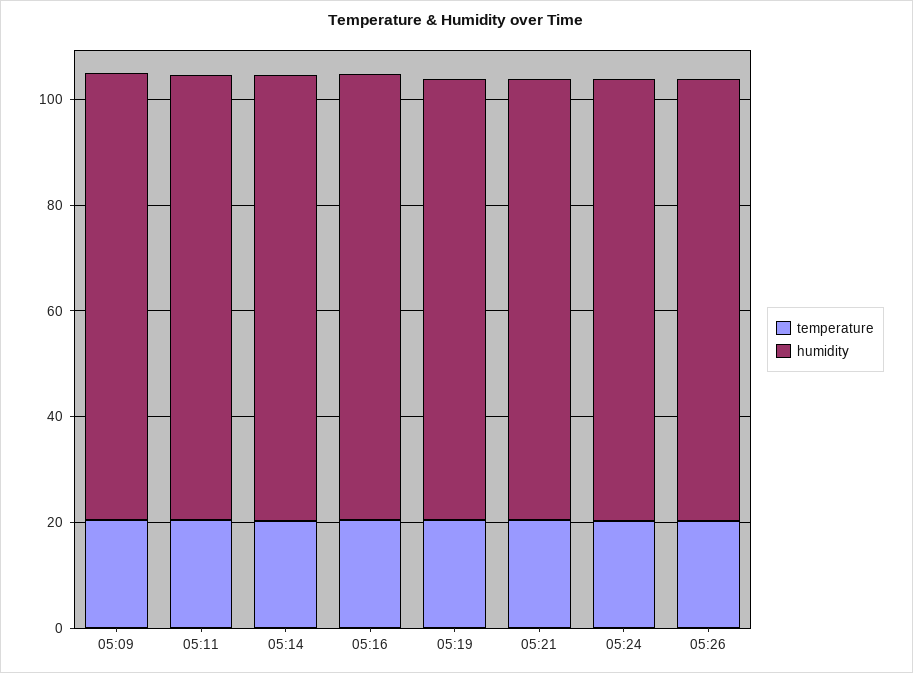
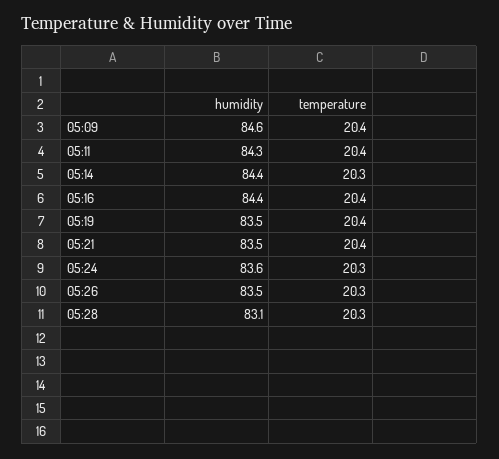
humidity, 05:28: none -> 83.1
temperature, 05:28: none -> 20.3

